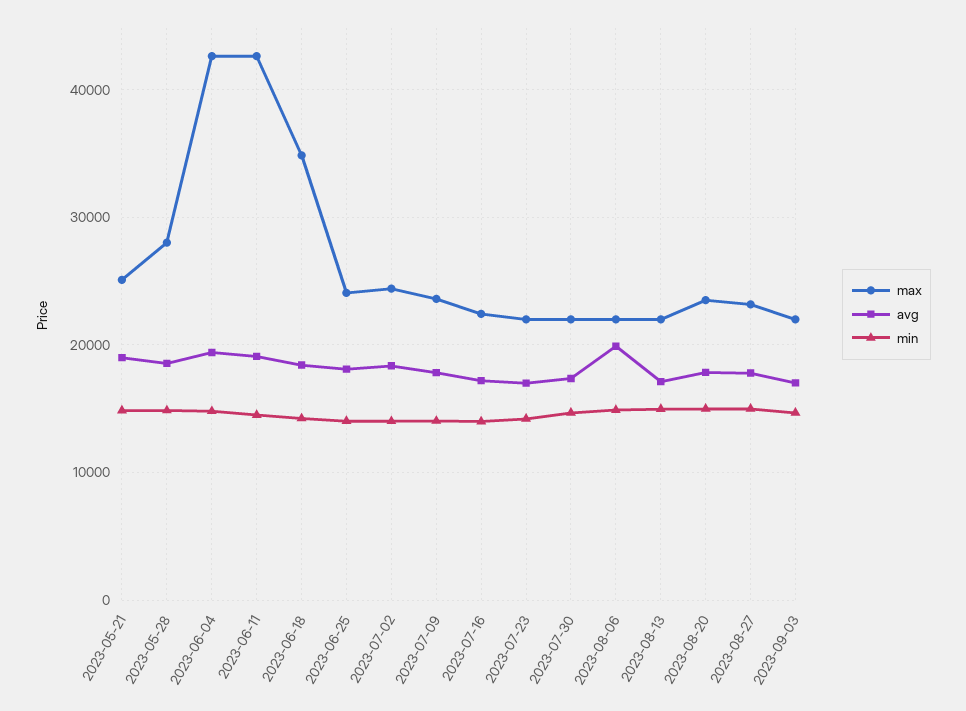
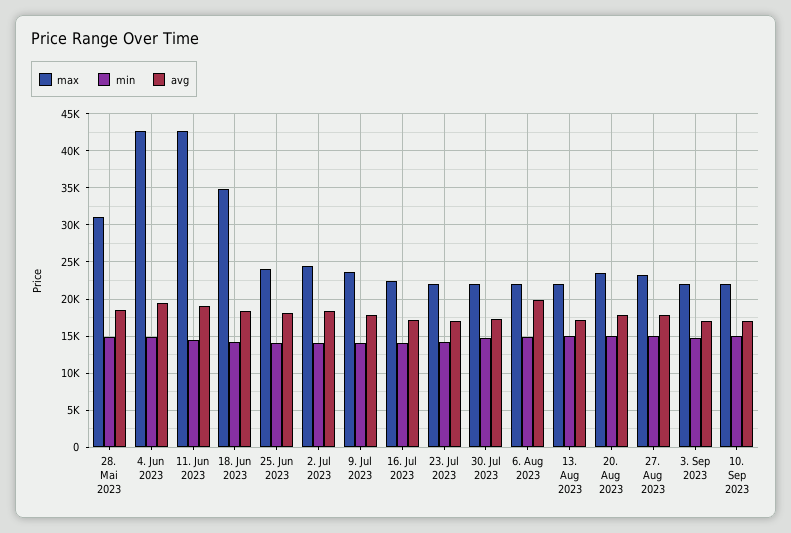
max, 2023-05-21: 25000 -> none
avg, 2023-05-21: 19000 -> none
min, 2023-05-21: 15000 -> none
max, 2023-05-28: 28000 -> 31000
max, 10. Sep 2023: none -> 22000
min, 10. Sep 2023: none -> 15000
avg, 10. Sep 2023: none -> 17000

